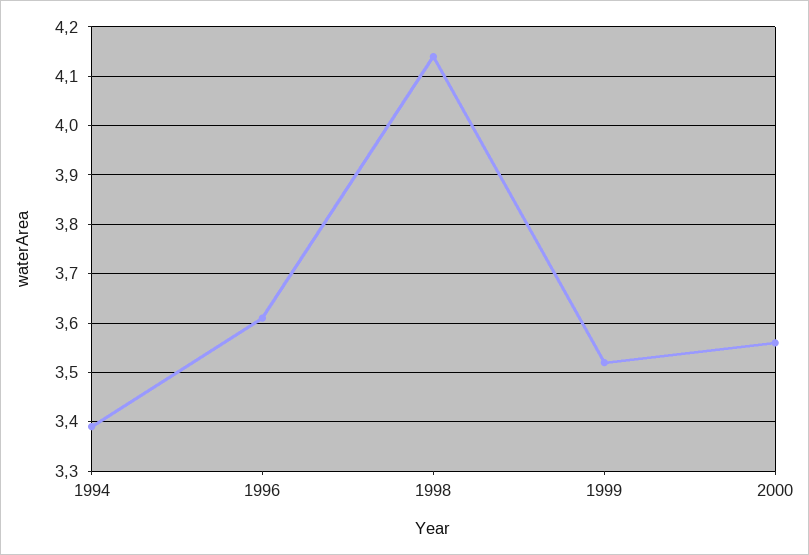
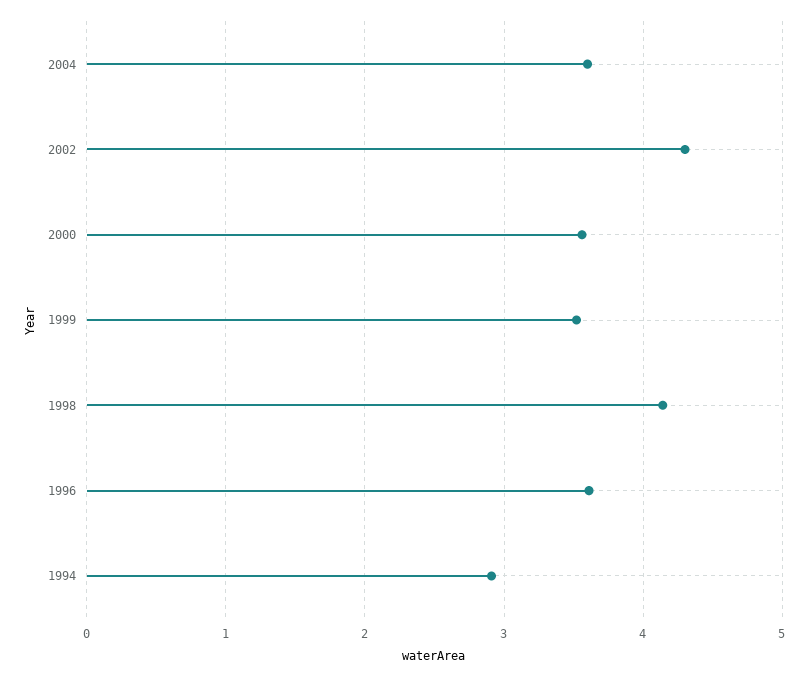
1994: 3.4 -> 2.9
2004: none -> 3.6
2002: none -> 4.3

